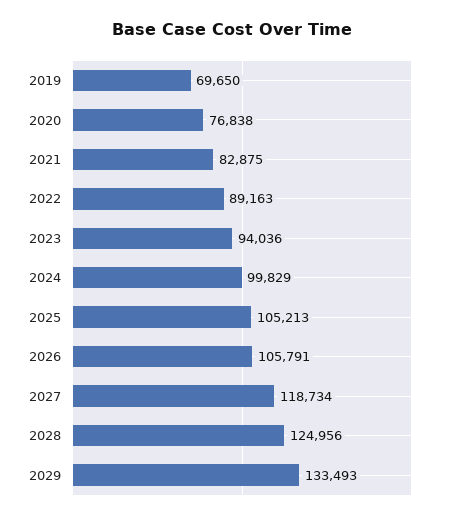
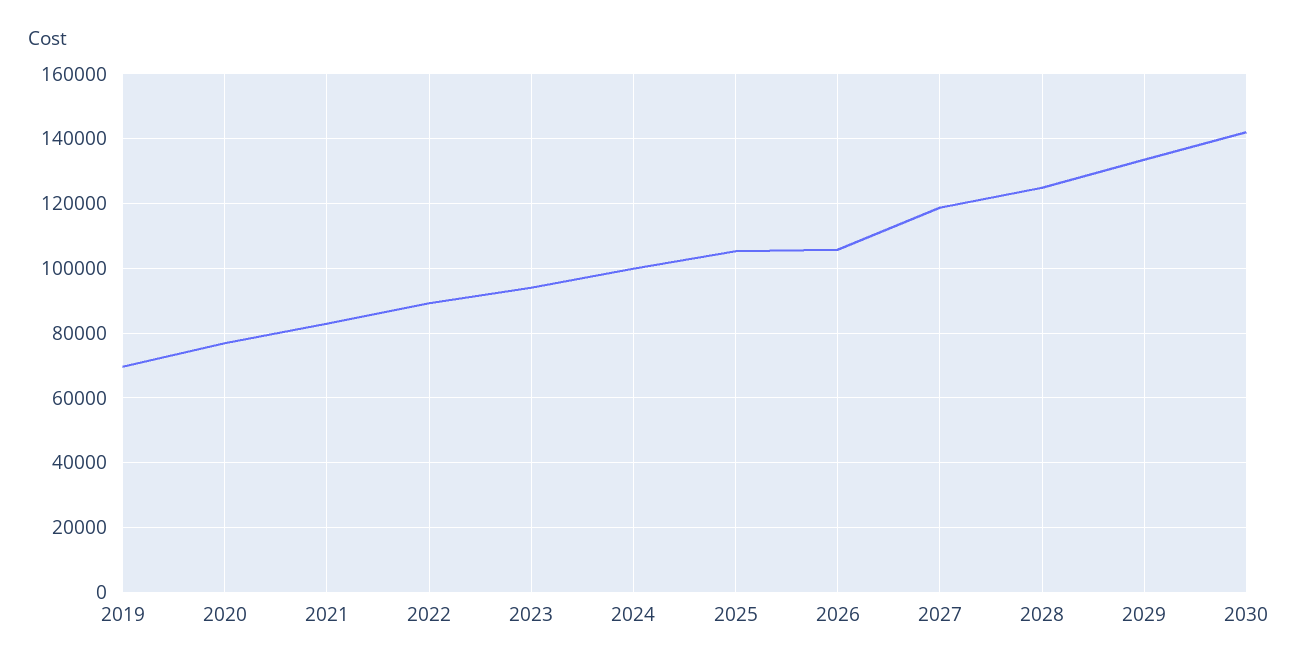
2030: none -> 142000

